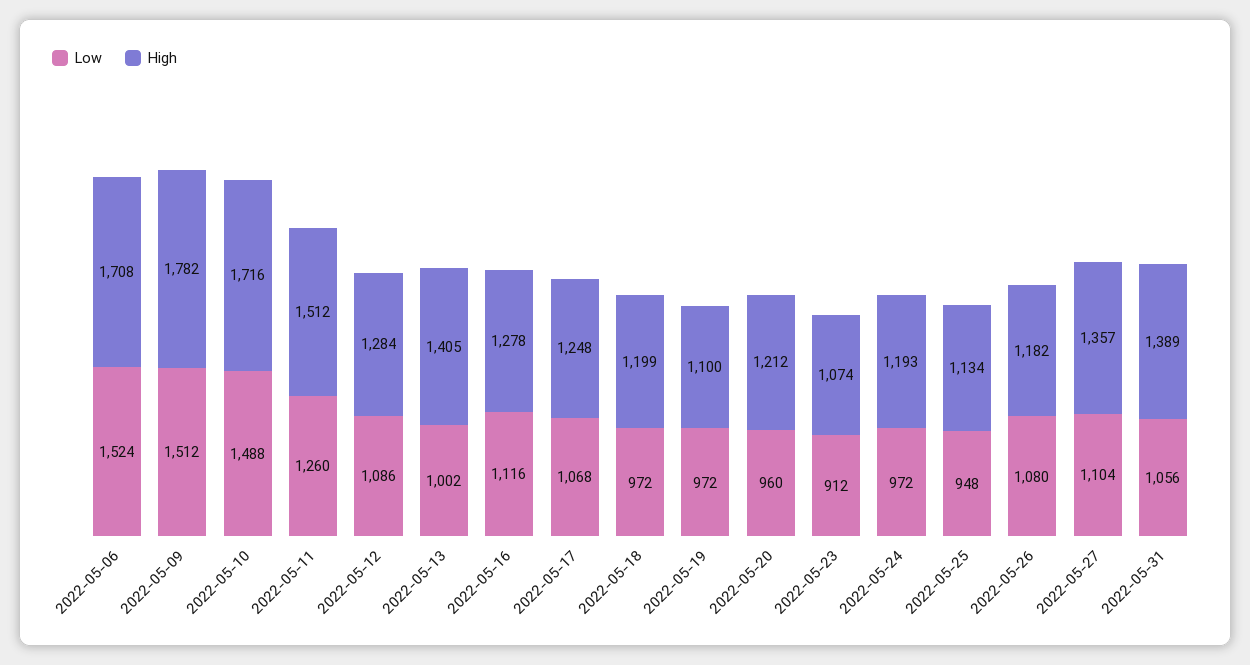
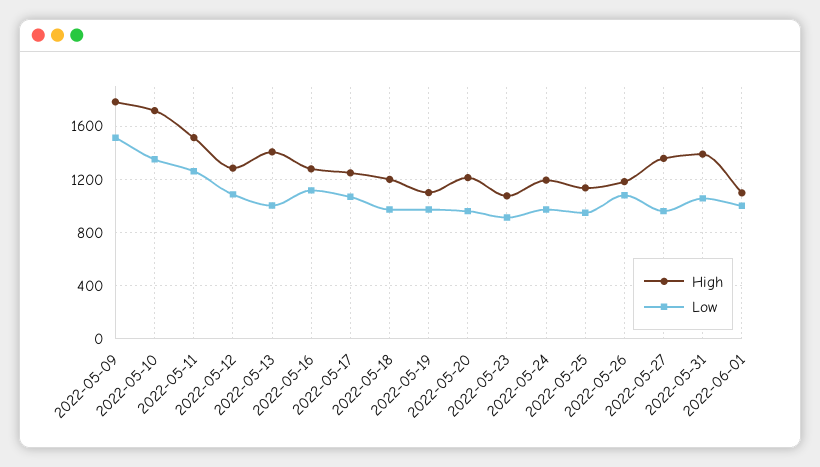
Low, 2022-05-06: 1524 -> none
High, 2022-05-06: 1708 -> none
Low, 2022-05-10: 1488 -> 1350
Low, 2022-05-27: 1104 -> 950
High, 2022-06-01: none -> 1100
Low, 2022-06-01: none -> 1000

